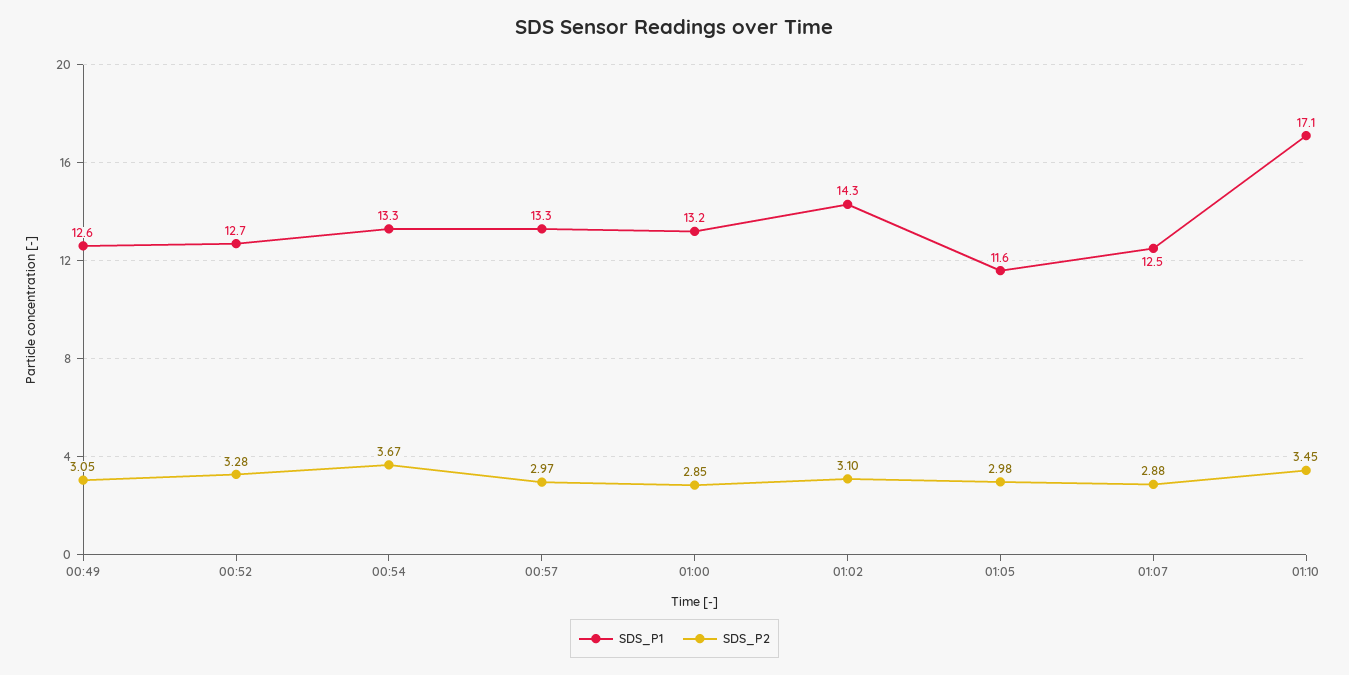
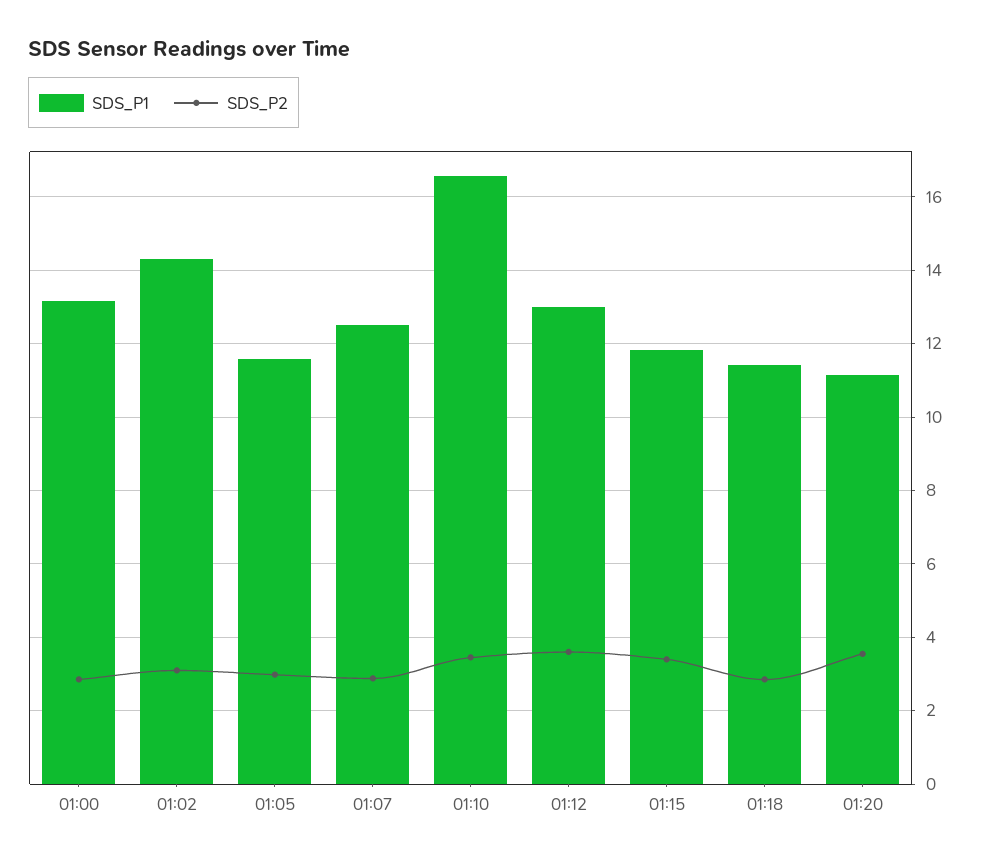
SDS_P1, 00:49: 12.6 -> none
SDS_P2, 00:49: 3.05 -> none
SDS_P1, 00:52: 12.7 -> none
SDS_P2, 00:52: 3.28 -> none
SDS_P1, 00:54: 13.3 -> none
SDS_P2, 00:54: 3.67 -> none
SDS_P1, 00:57: 13.3 -> none
SDS_P2, 00:57: 2.97 -> none
SDS_P1, 01:10: 17.1 -> 16.6
SDS_P1, 01:12: none -> 13
SDS_P2, 01:12: none -> 3.6
SDS_P1, 01:15: none -> 11.8
SDS_P2, 01:15: none -> 3.4
SDS_P1, 01:18: none -> 11.4
SDS_P2, 01:18: none -> 2.8
SDS_P1, 01:20: none -> 11.2
SDS_P2, 01:20: none -> 3.6

